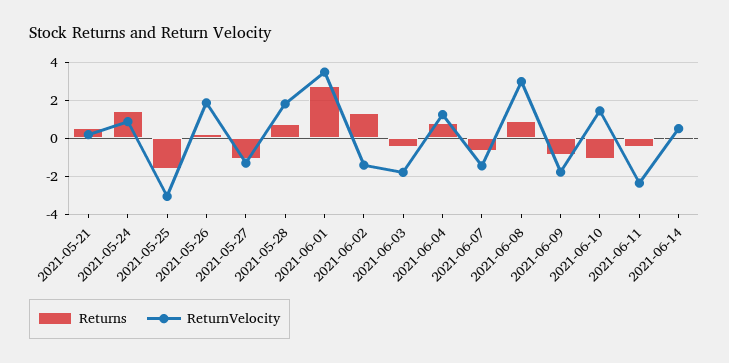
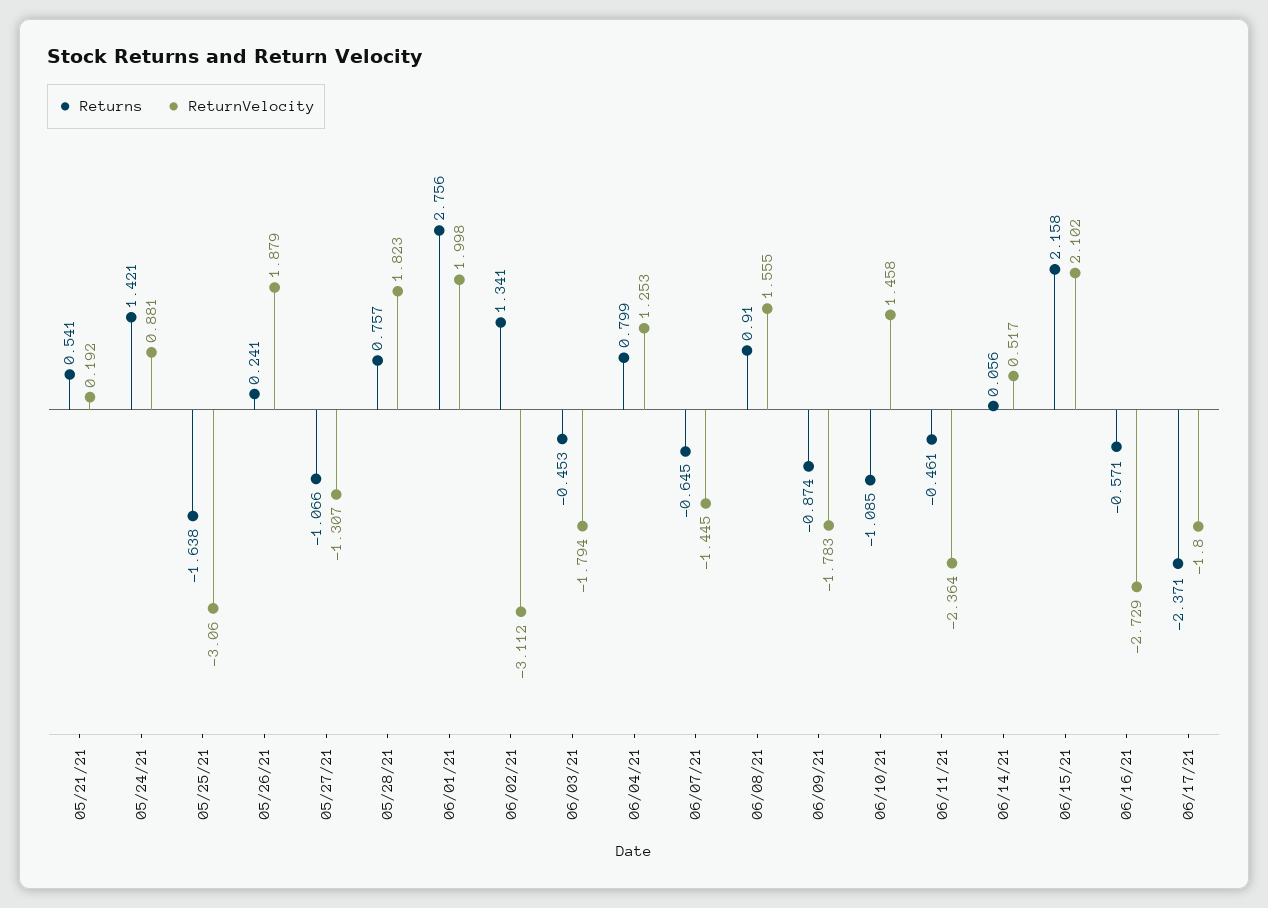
ReturnVelocity, 2021-06-01: 3.5 -> 1.998
ReturnVelocity, 2021-06-02: -1.5 -> -3.112
ReturnVelocity, 2021-06-08: 3 -> 1.555
Returns, 06/15/21: none -> 2.158
ReturnVelocity, 06/15/21: none -> 2.102
Returns, 06/16/21: none -> -0.571
ReturnVelocity, 06/16/21: none -> -2.729
Returns, 06/17/21: none -> -2.371
ReturnVelocity, 06/17/21: none -> -1.8

